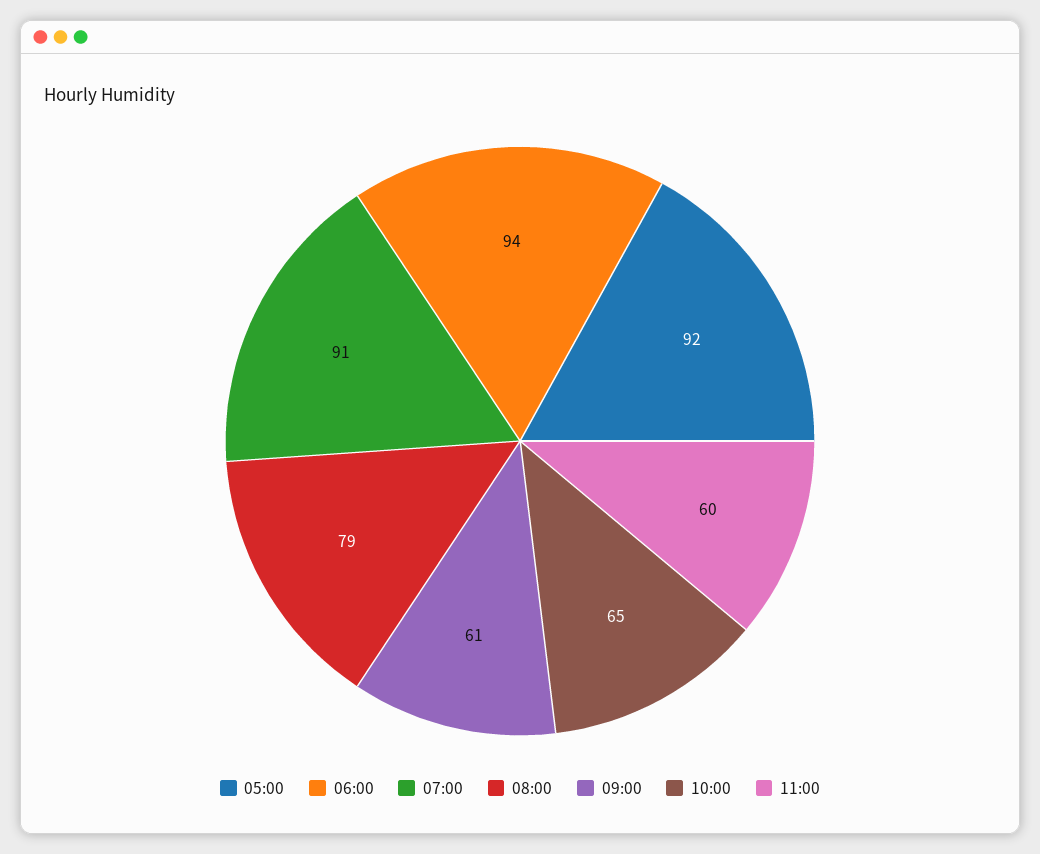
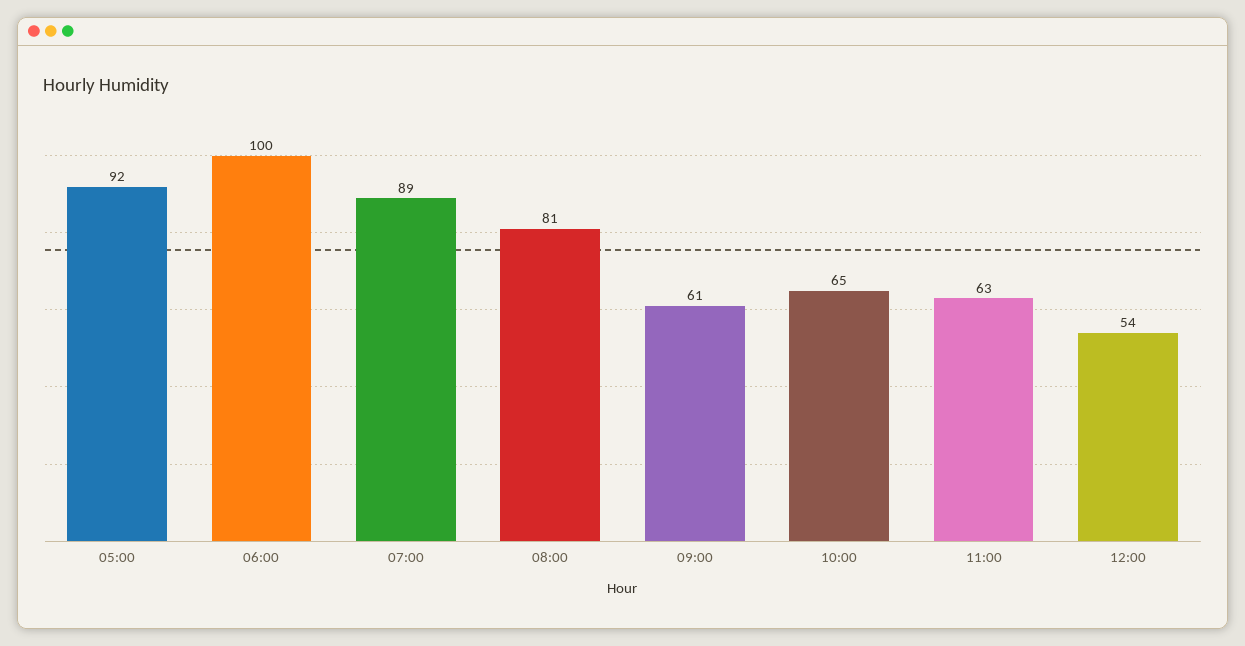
06:00: 94 -> 100
07:00: 91 -> 89
08:00: 79 -> 81
11:00: 60 -> 63
12:00: none -> 54

